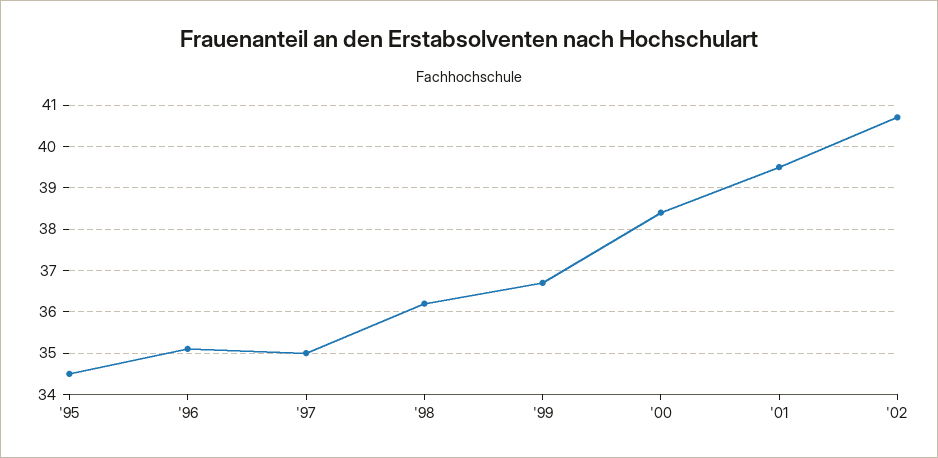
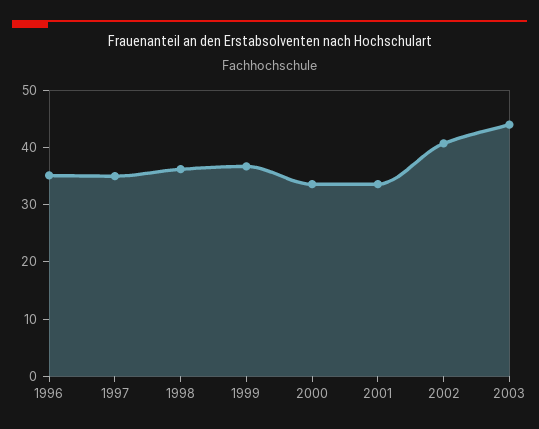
'95: 34.5 -> none
'00: 38.5 -> 34
'01: 39.5 -> 34
2003: none -> 44

